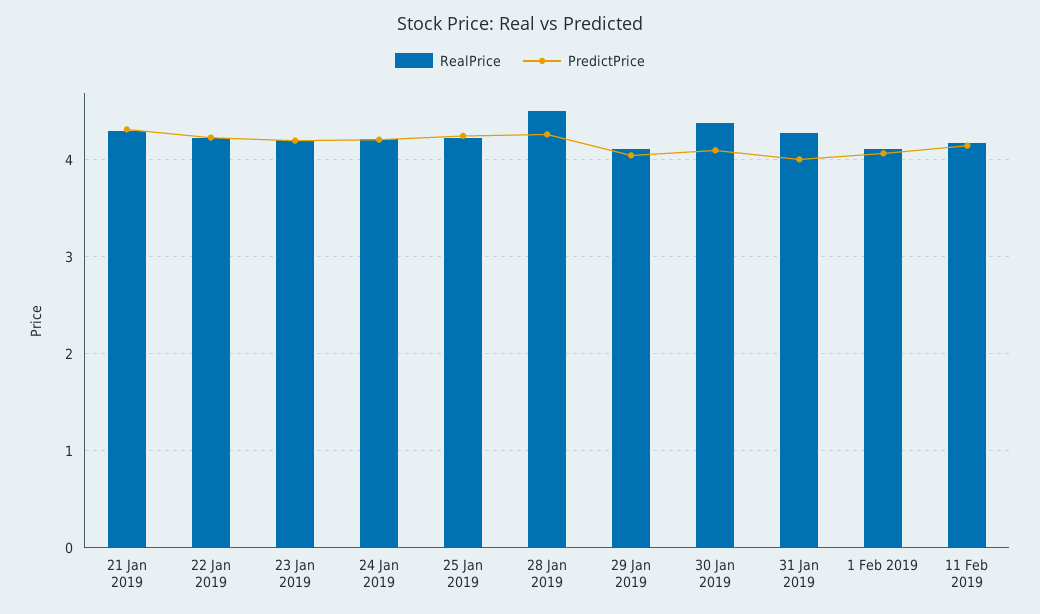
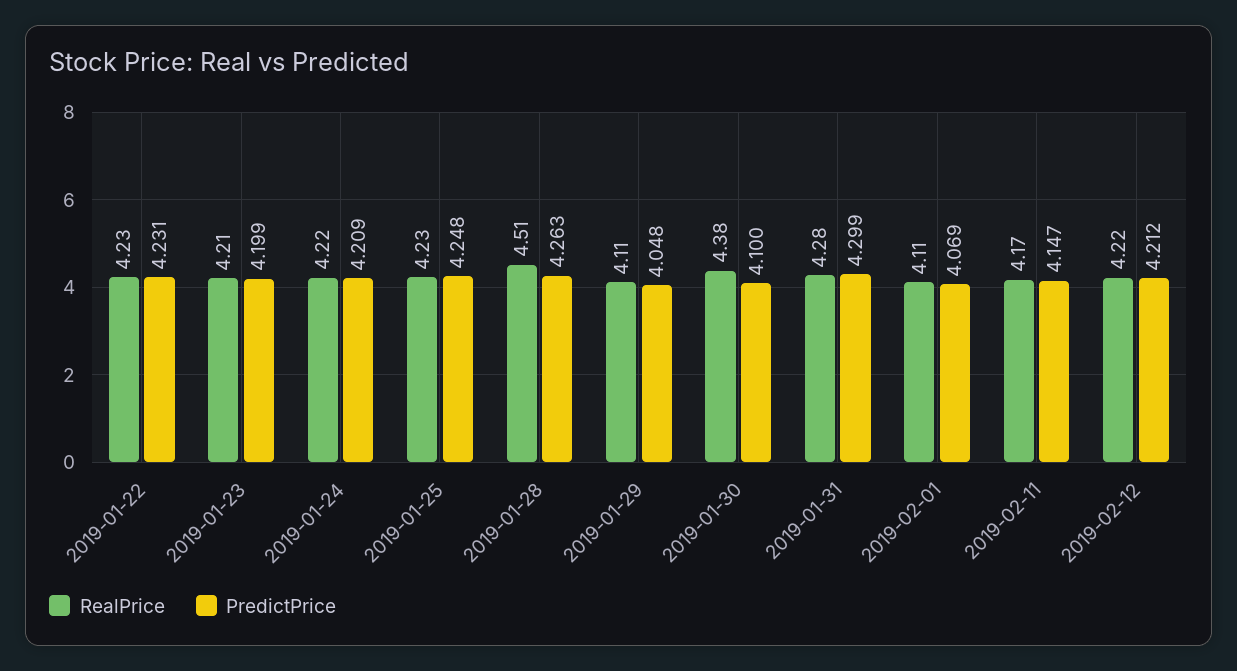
RealPrice, 21 Jan 2019: 4.3 -> none
PredictPrice, 21 Jan 2019: 4.3 -> none
PredictPrice, 31 Jan 2019: 4 -> 4.299
RealPrice, 2019-02-12: none -> 4.22
PredictPrice, 2019-02-12: none -> 4.212

